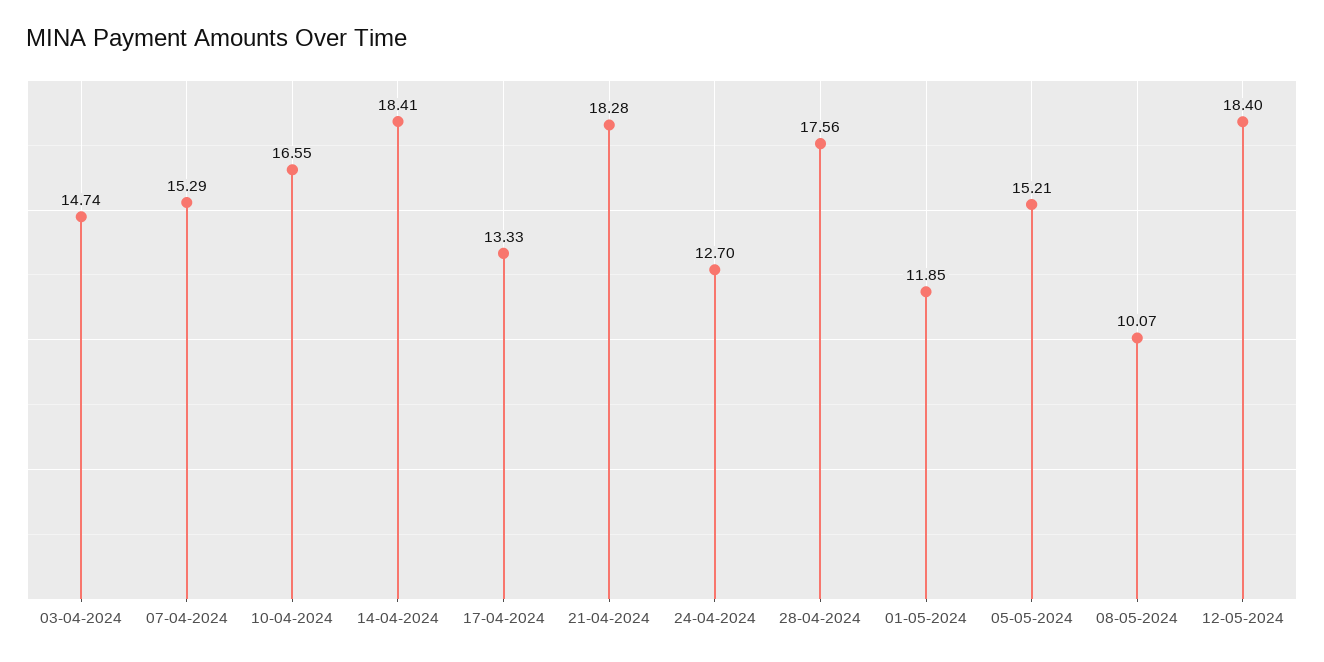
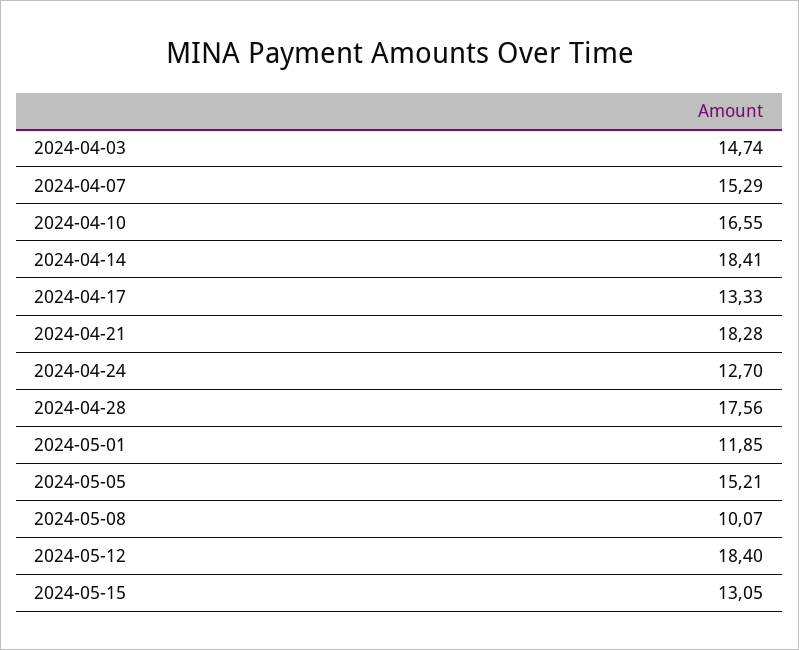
2024-05-15: none -> 13.05

